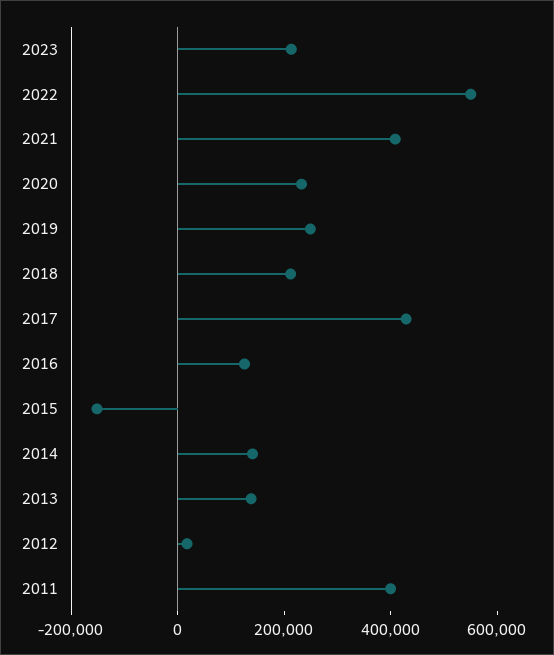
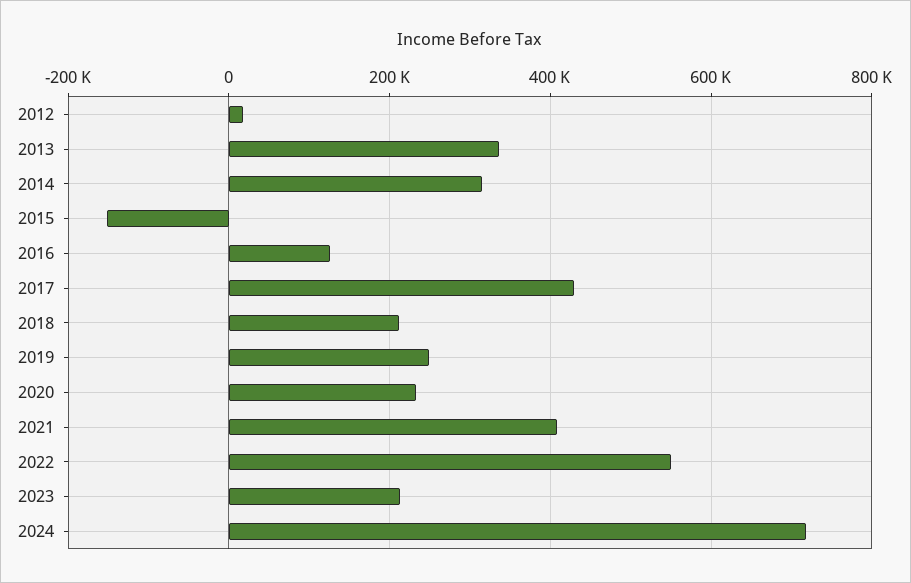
2014: 150000 -> 320000
2013: 150000 -> 340000
2011: 400000 -> none
2024: none -> 720000

